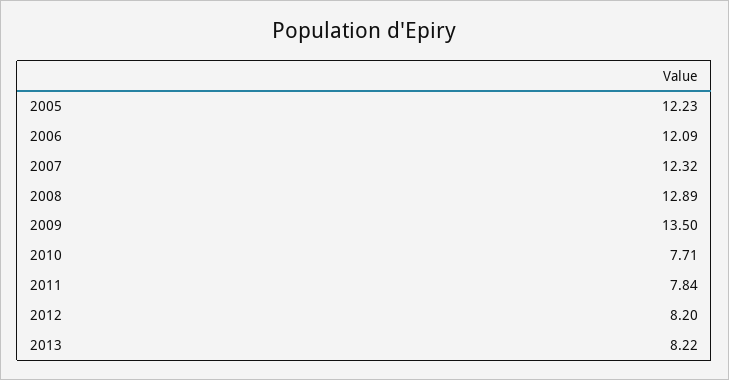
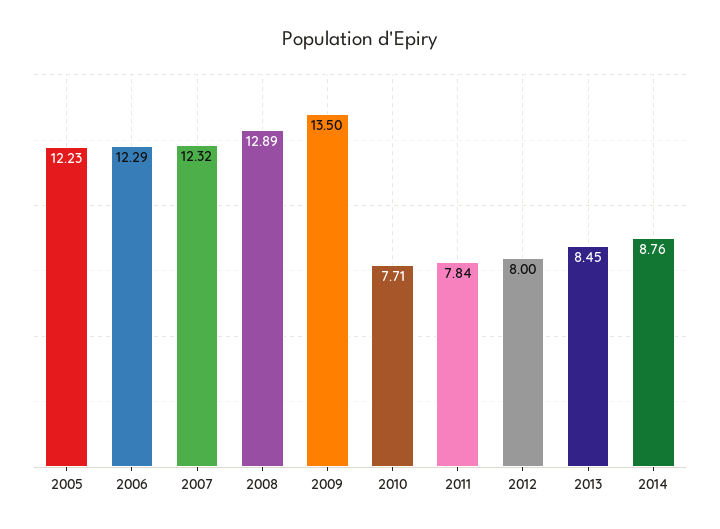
2006: 12.09 -> 12.29
2012: 8.2 -> 8
2013: 8.22 -> 8.45
2014: none -> 8.76

